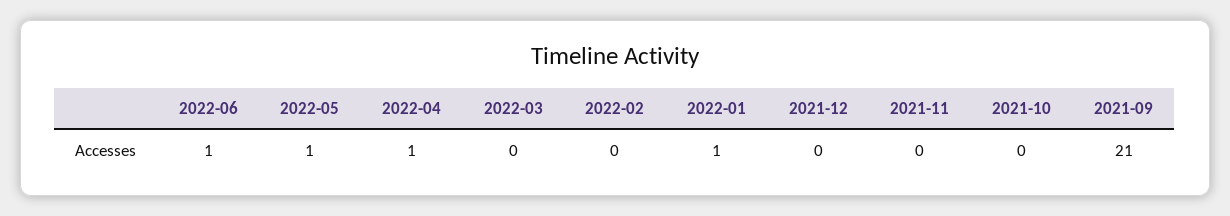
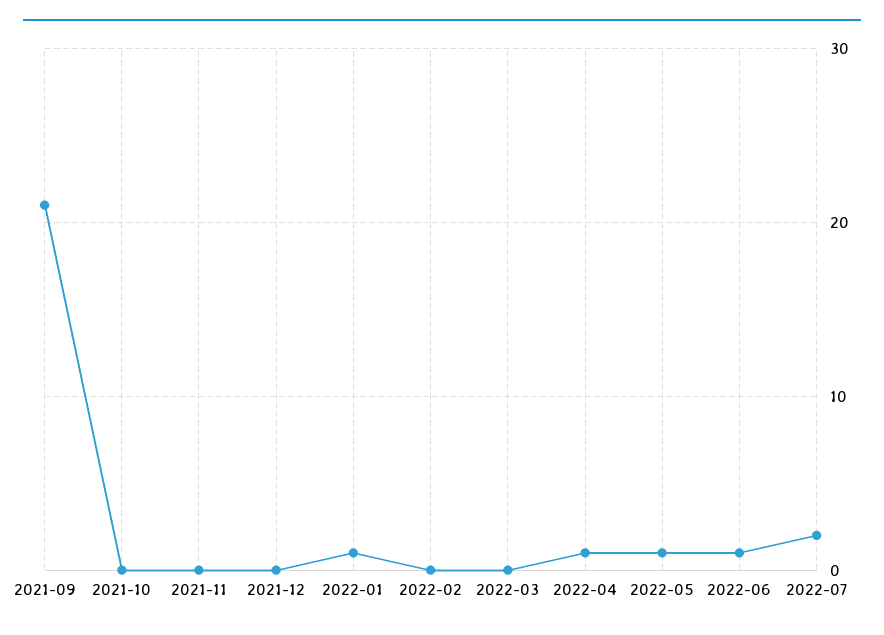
2022-07: none -> 2

